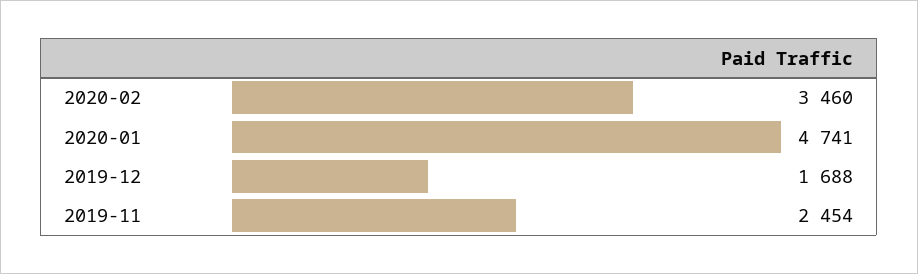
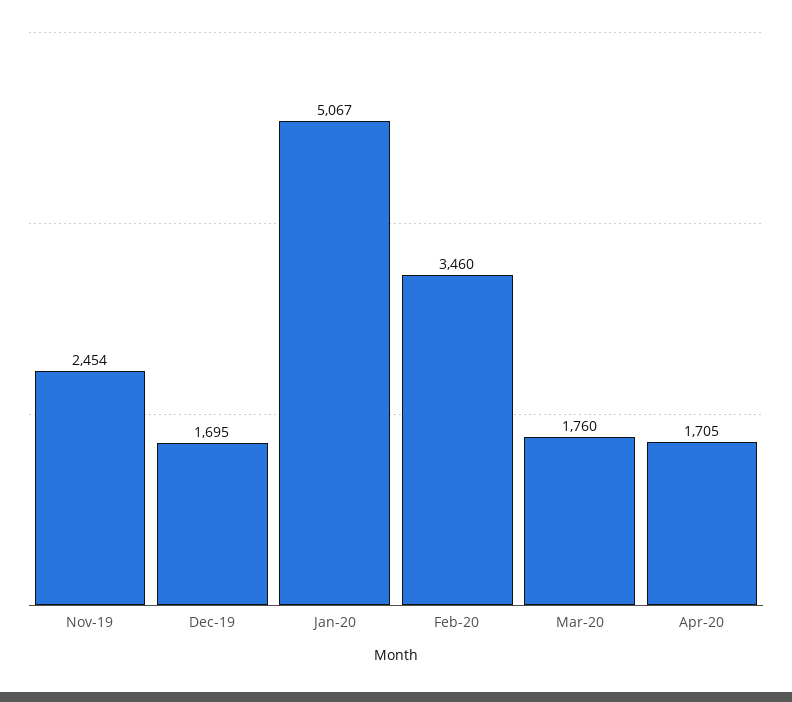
2020-01: 4741 -> 5067
2019-12: 1688 -> 1695
Mar-20: none -> 1760
Apr-20: none -> 1705

